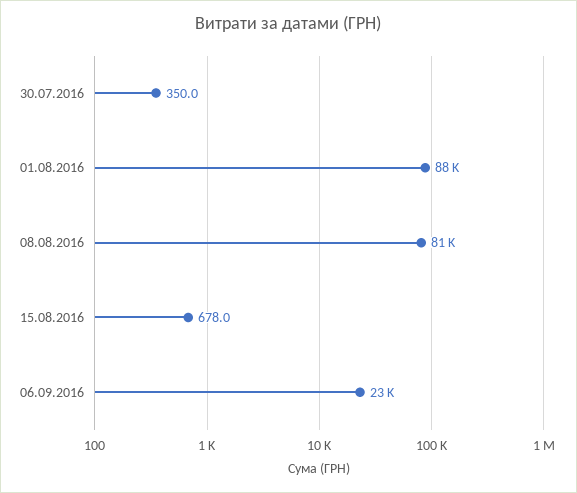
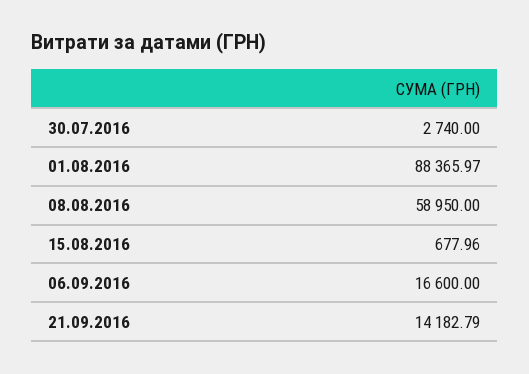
30.07.2016: 350 -> 2740
08.08.2016: 81000 -> 58950
06.09.2016: 23000 -> 16600
21.09.2016: none -> 14182.79

